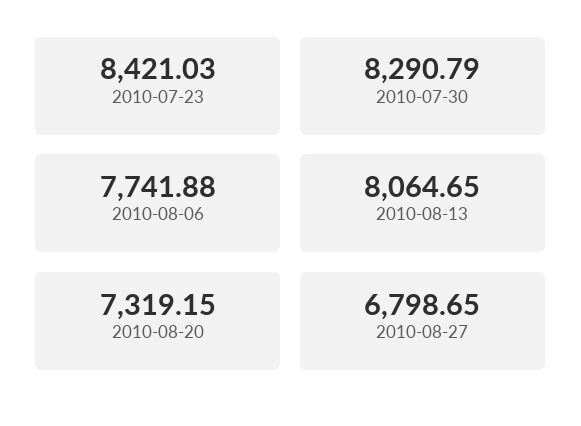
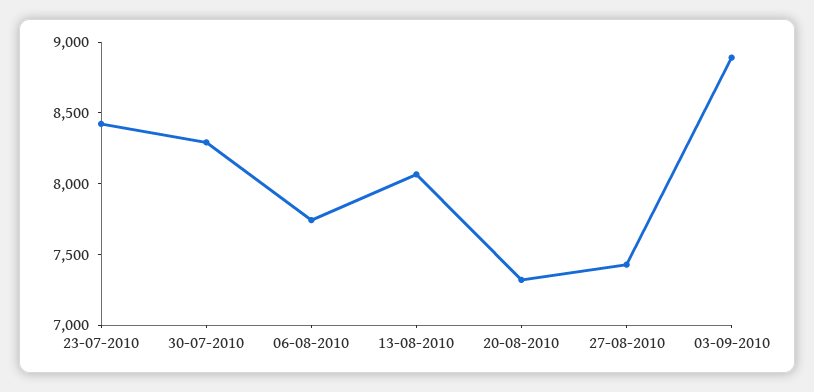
2010-08-27: 6798.65 -> 7400
03-09-2010: none -> 8900

